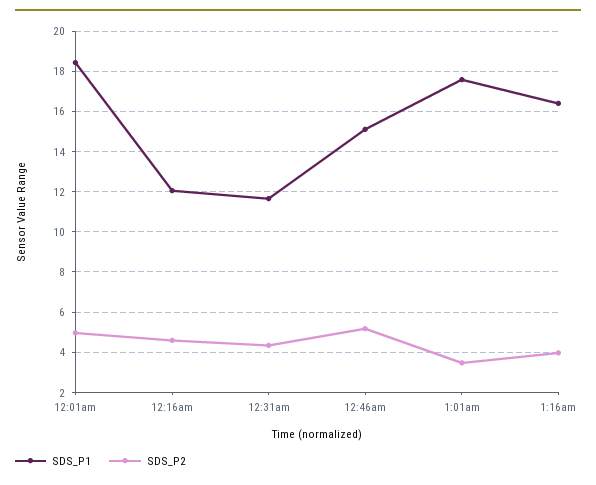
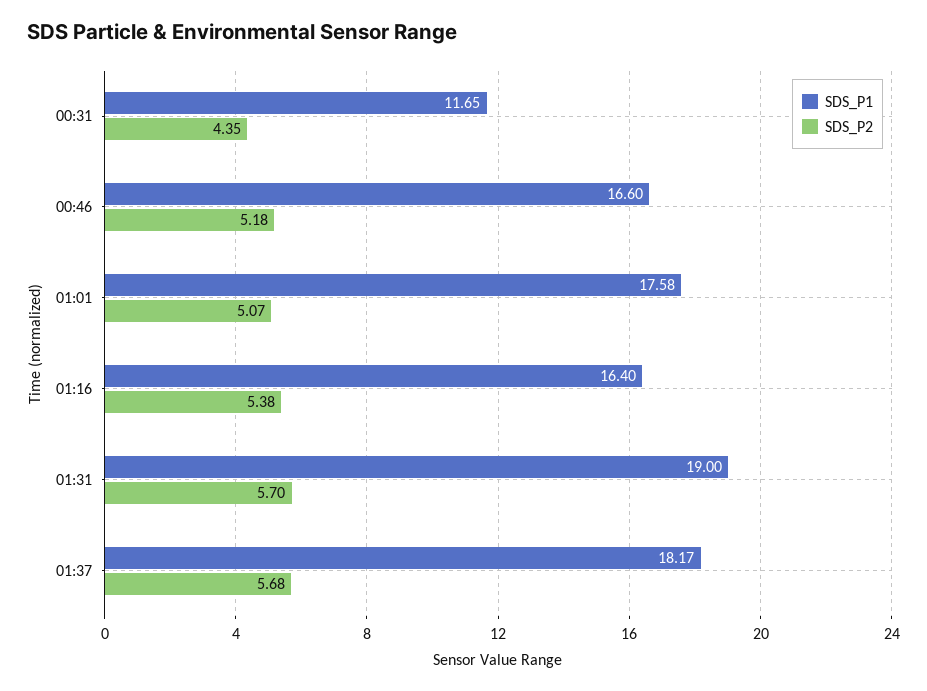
SDS_P1, 12:01am: 18.5 -> none
SDS_P2, 12:01am: 5 -> none
SDS_P1, 12:16am: 12 -> none
SDS_P2, 12:16am: 4.5 -> none
SDS_P1, 12:46am: 15 -> 16.6
SDS_P2, 1:01am: 3.5 -> 5.07
SDS_P2, 1:16am: 4 -> 5.38
SDS_P1, 01:31: none -> 19
SDS_P2, 01:31: none -> 5.7
SDS_P1, 01:37: none -> 18.17
SDS_P2, 01:37: none -> 5.68

